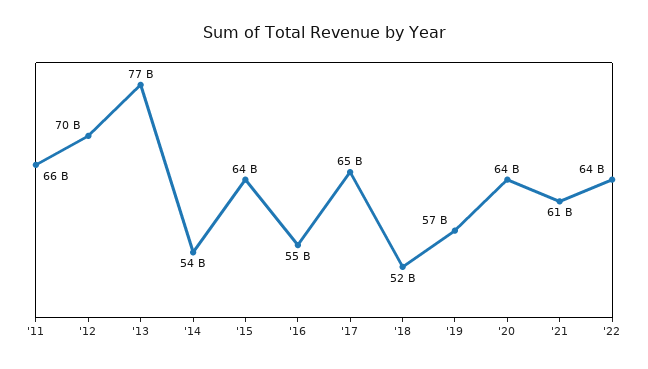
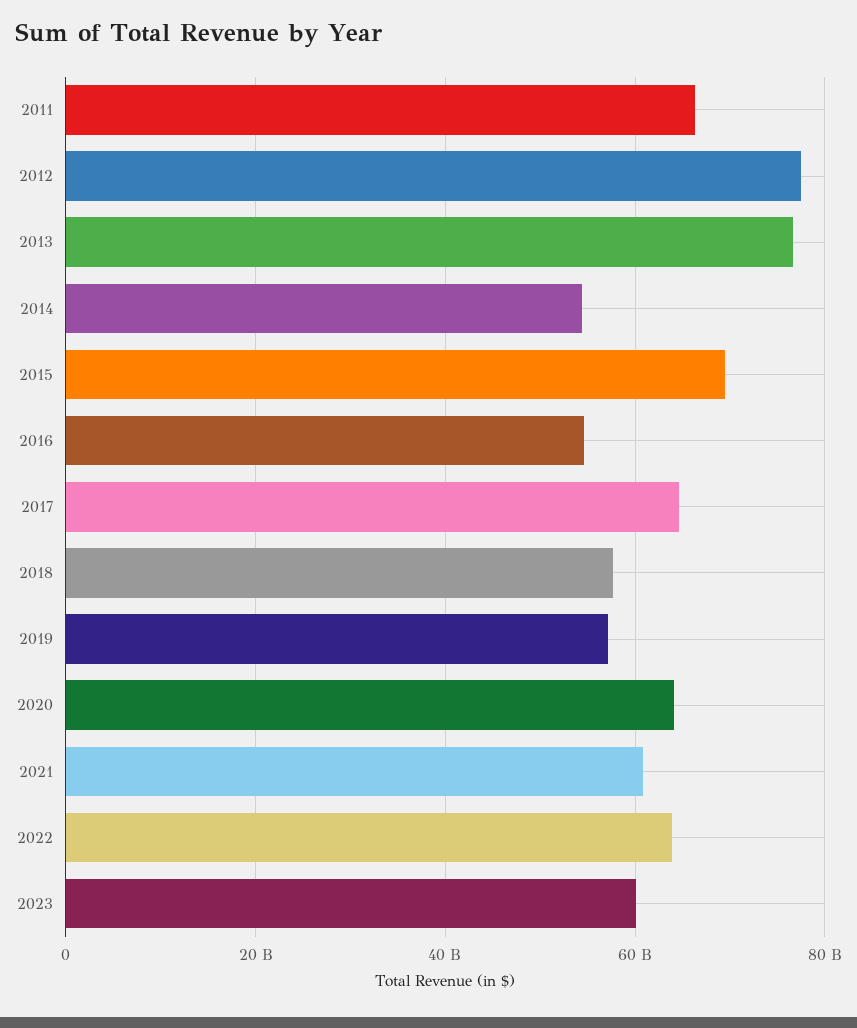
'12: 70000000000 -> 78000000000
'15: 64000000000 -> 70000000000
'18: 52000000000 -> 58000000000
2023: none -> 60000000000

